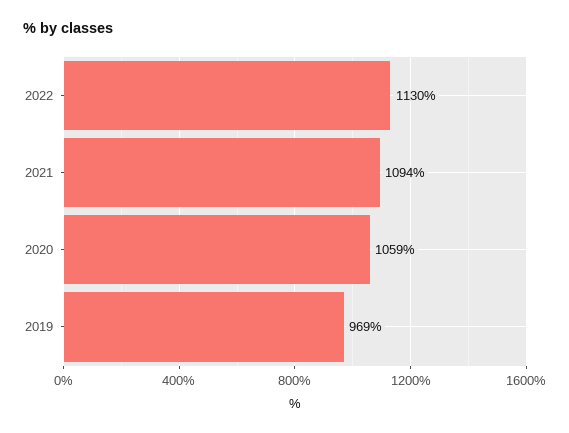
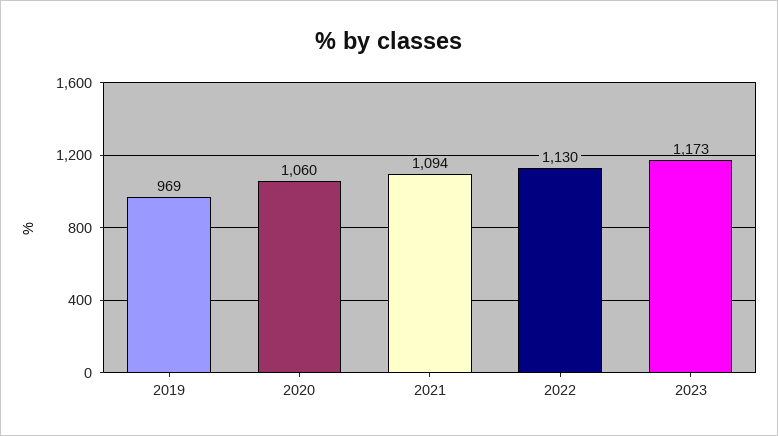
2020: 1059 -> 1060
2023: none -> 1173

